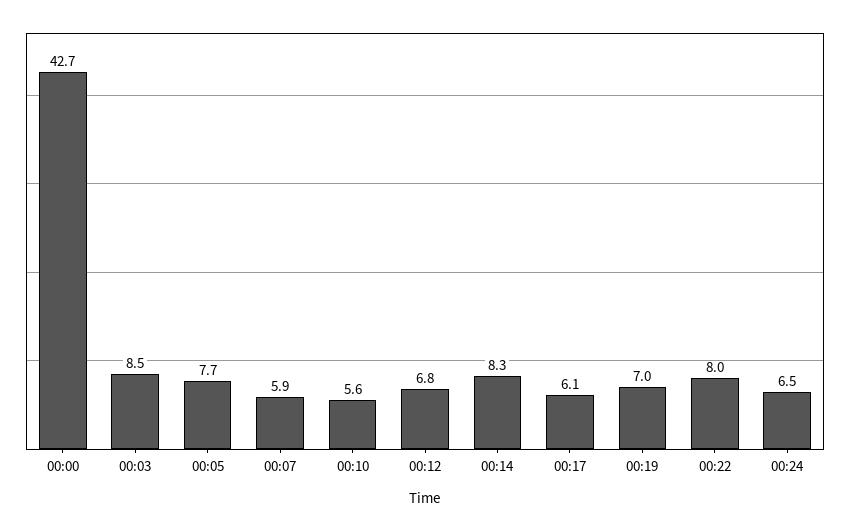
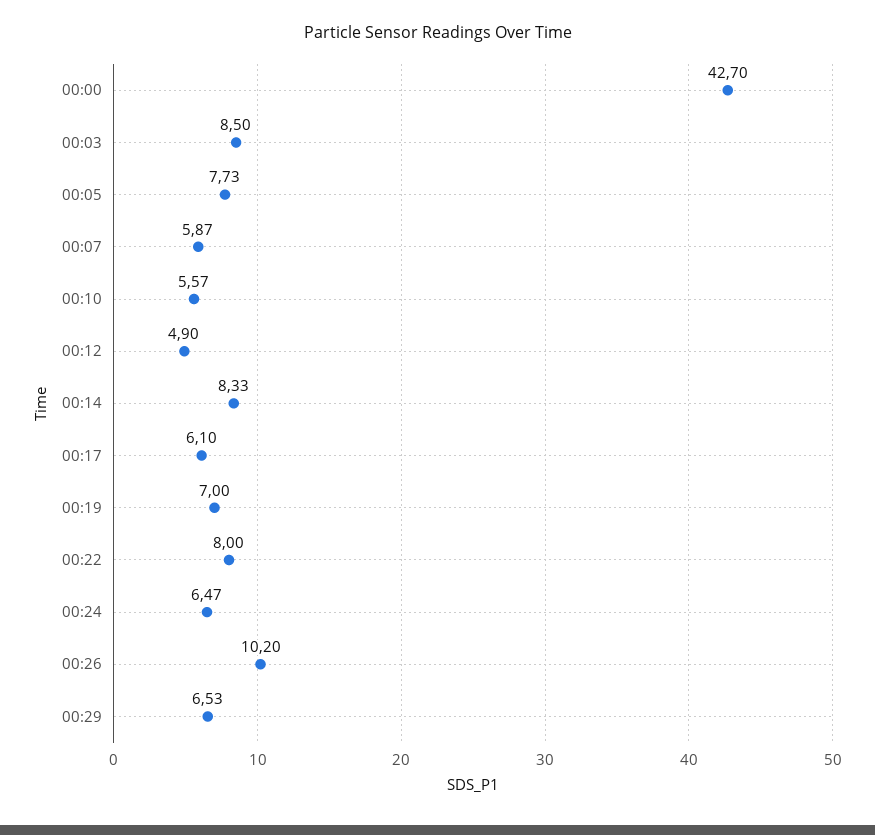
00:12: 6.8 -> 4.9
00:26: none -> 10.2
00:29: none -> 6.53

